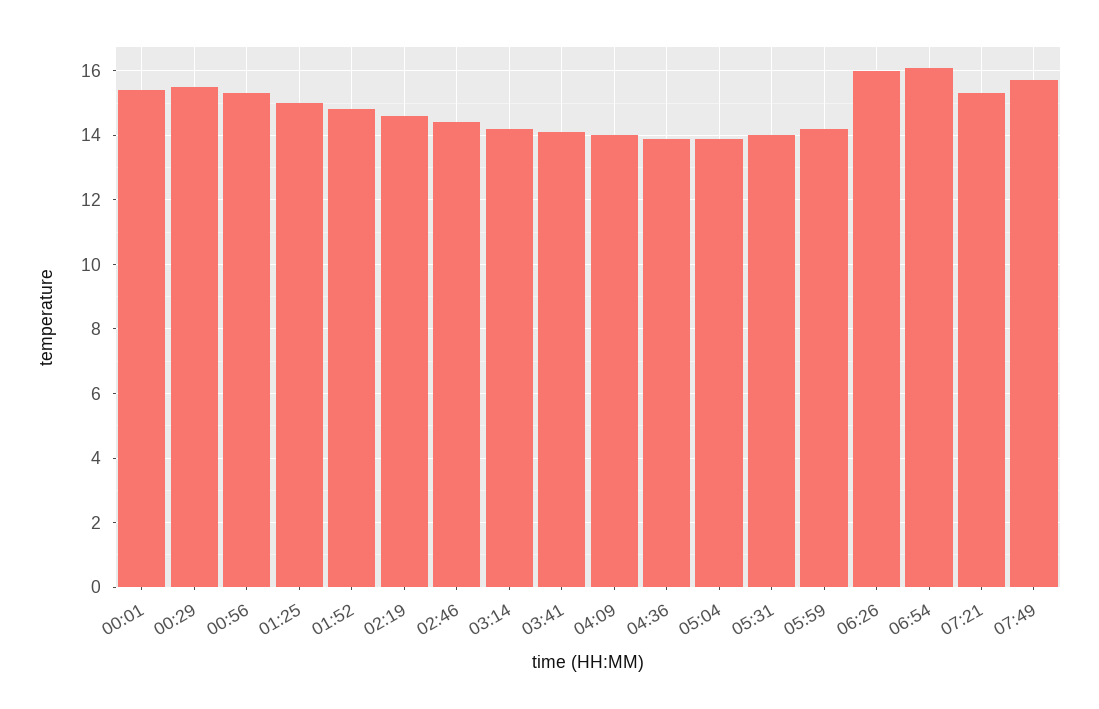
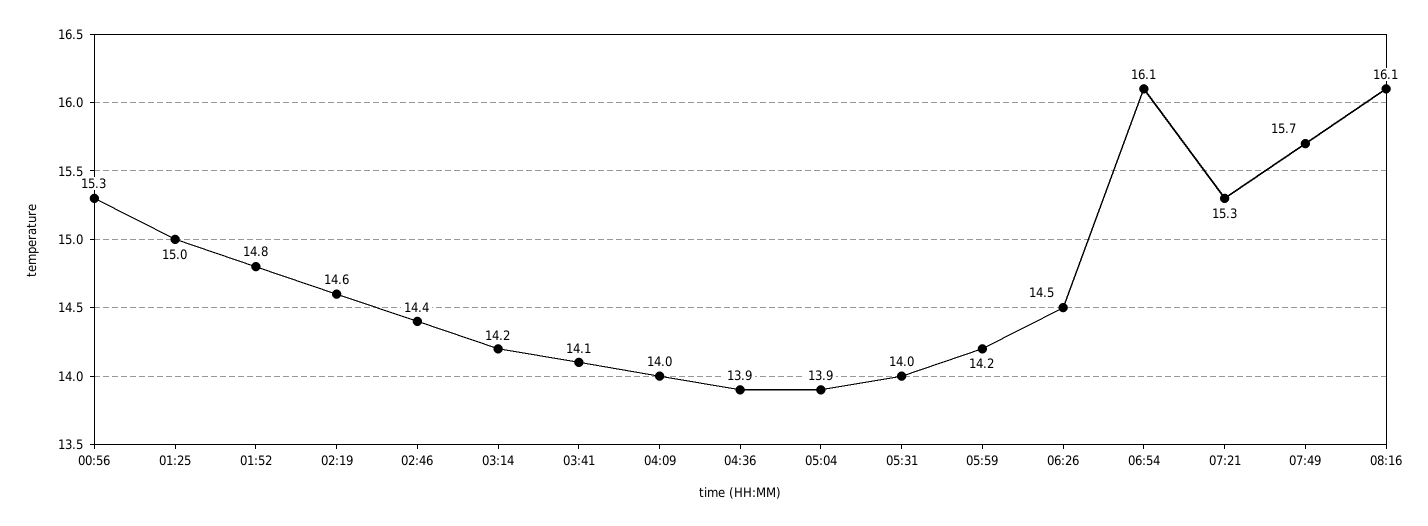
00:01: 15.5 -> none
00:29: 15.5 -> none
06:26: 16 -> 14.5
08:16: none -> 16.1

